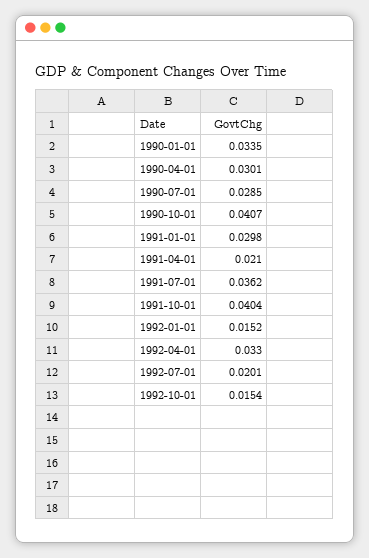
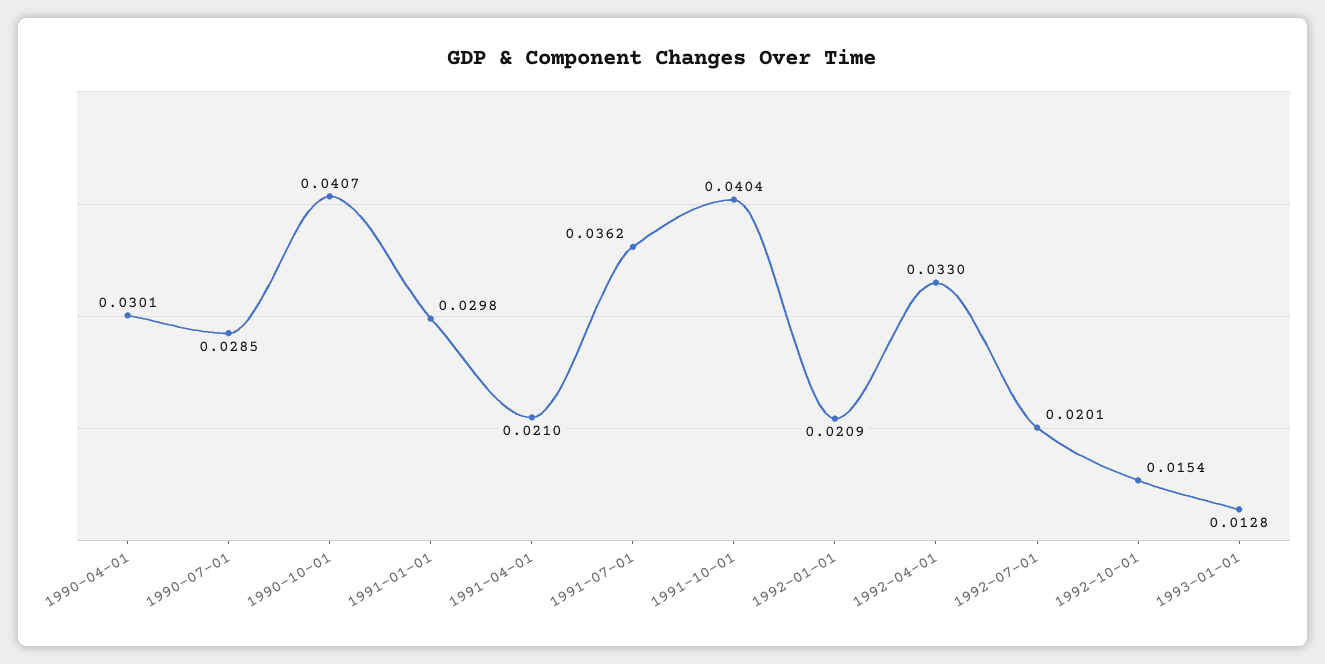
1990-01-01: 0.0335 -> none
1992-01-01: 0.0152 -> 0.0209
1993-01-01: none -> 0.0128

